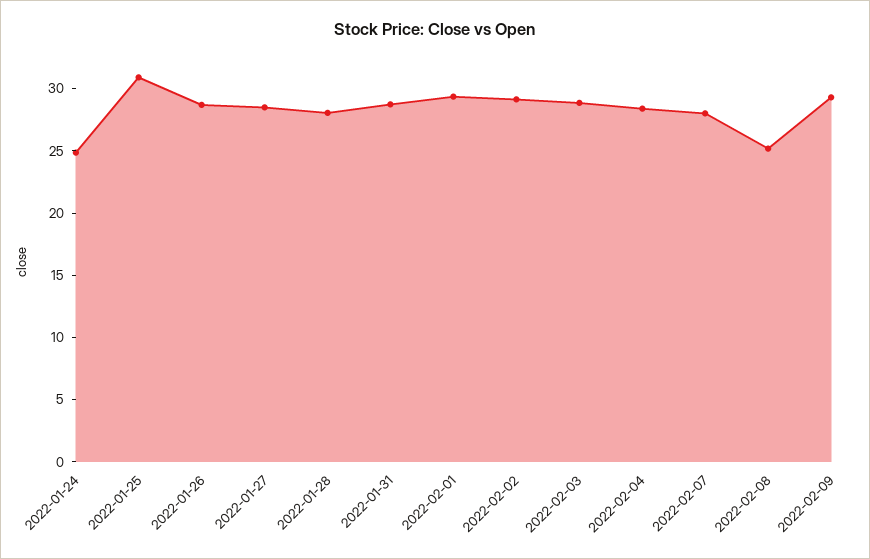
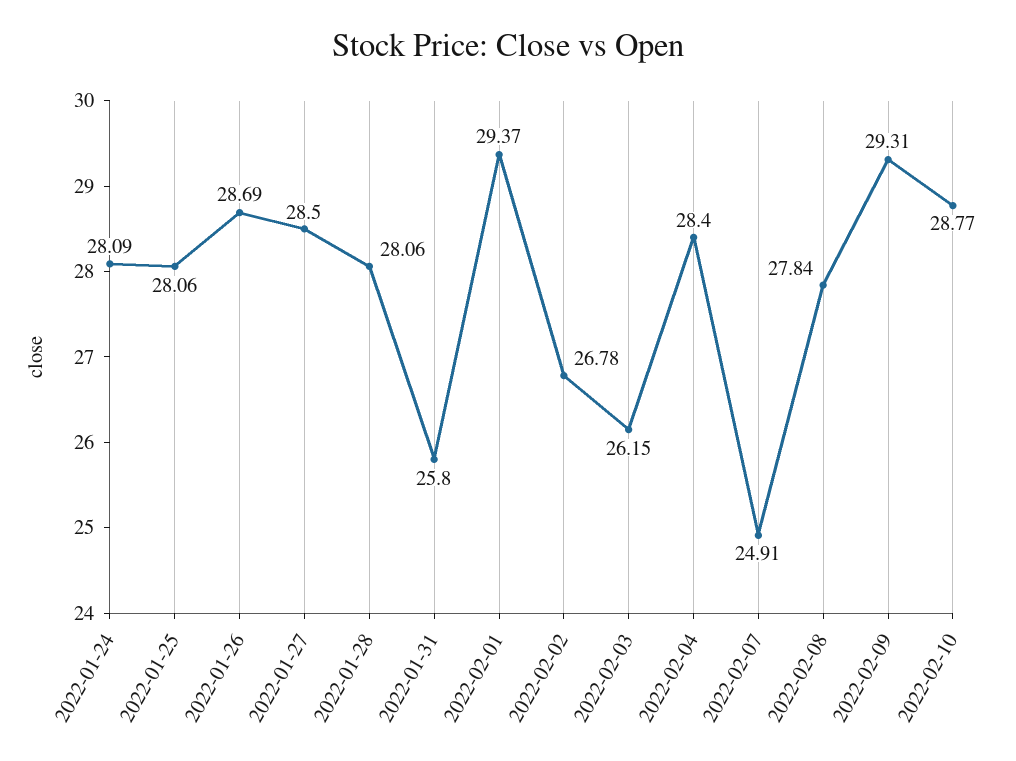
2022-01-24: 25 -> 28.09
2022-01-25: 31 -> 28.06
2022-01-31: 29 -> 25.8
2022-02-02: 29 -> 26.78
2022-02-03: 29 -> 26.15
2022-02-07: 28 -> 24.91
2022-02-08: 25 -> 27.84
2022-02-10: none -> 28.77

